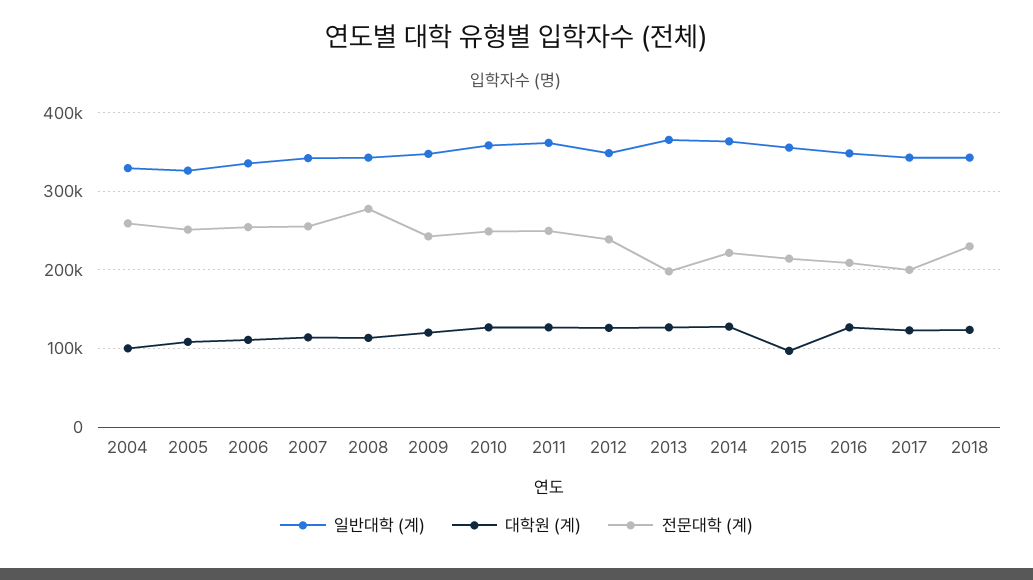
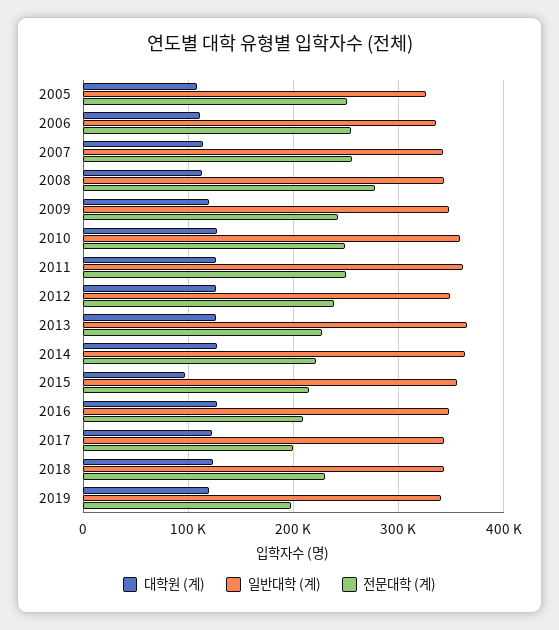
일반대학 (계), 2004: 330000 -> none
대학원 (계), 2004: 100000 -> none
전문대학 (계), 2004: 260000 -> none
전문대학 (계), 2013: 200000 -> 230000
대학원 (계), 2019: none -> 120000
일반대학 (계), 2019: none -> 340000
전문대학 (계), 2019: none -> 200000

